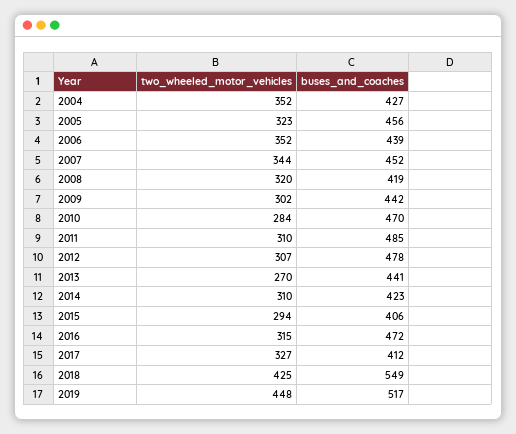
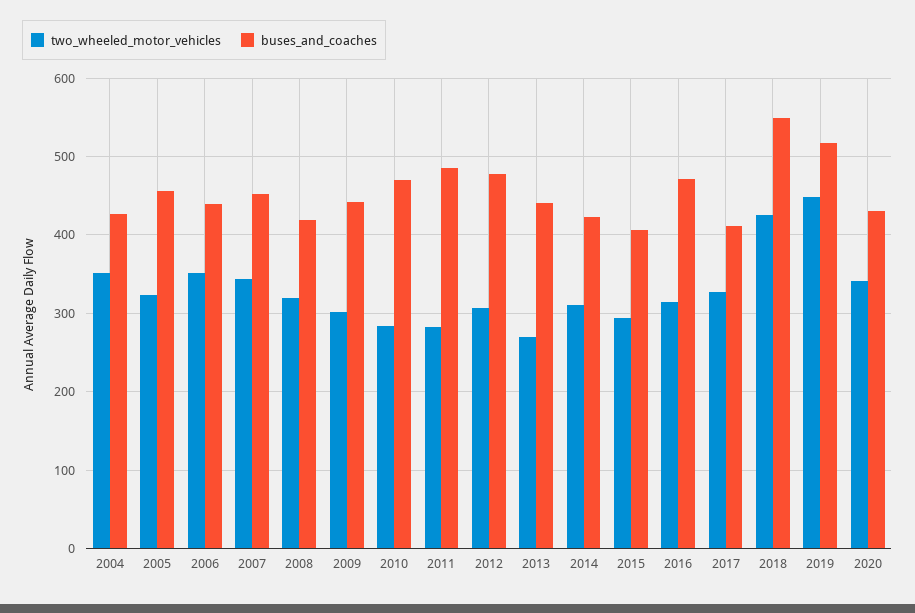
two_wheeled_motor_vehicles, 2011: 310 -> 280
two_wheeled_motor_vehicles, 2020: none -> 340
buses_and_coaches, 2020: none -> 430

